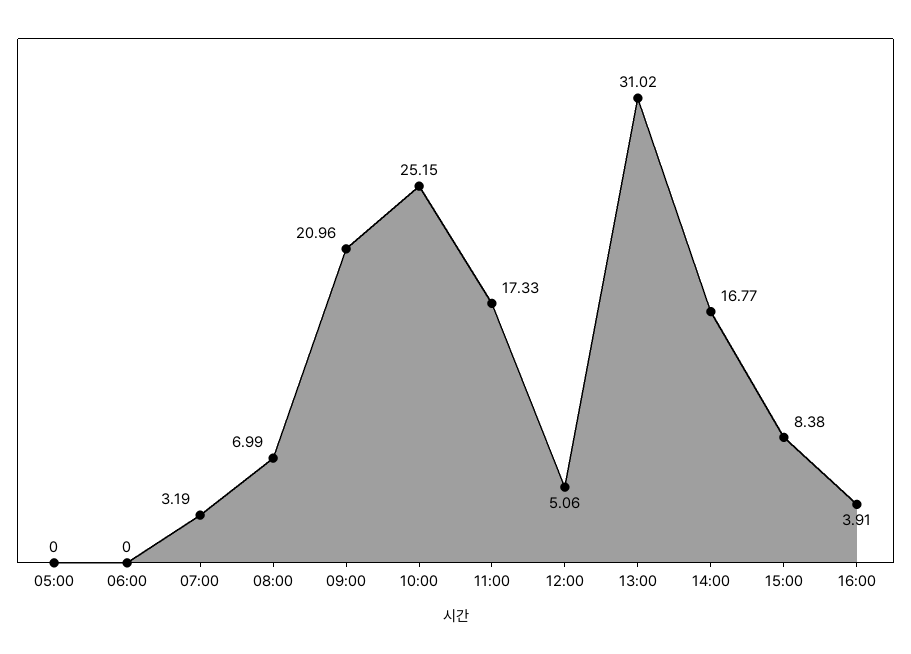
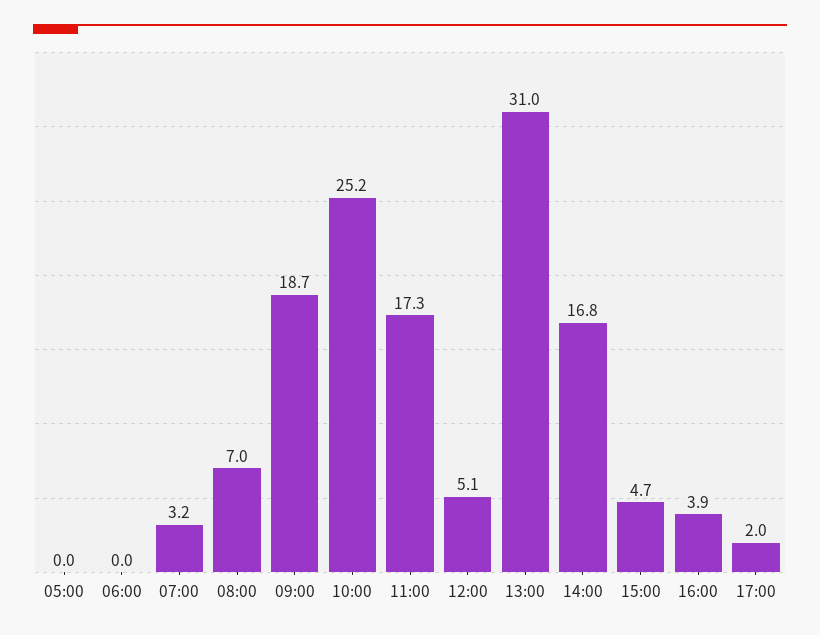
09:00: 20.96 -> 18.7
15:00: 8.38 -> 4.7
17:00: none -> 2

